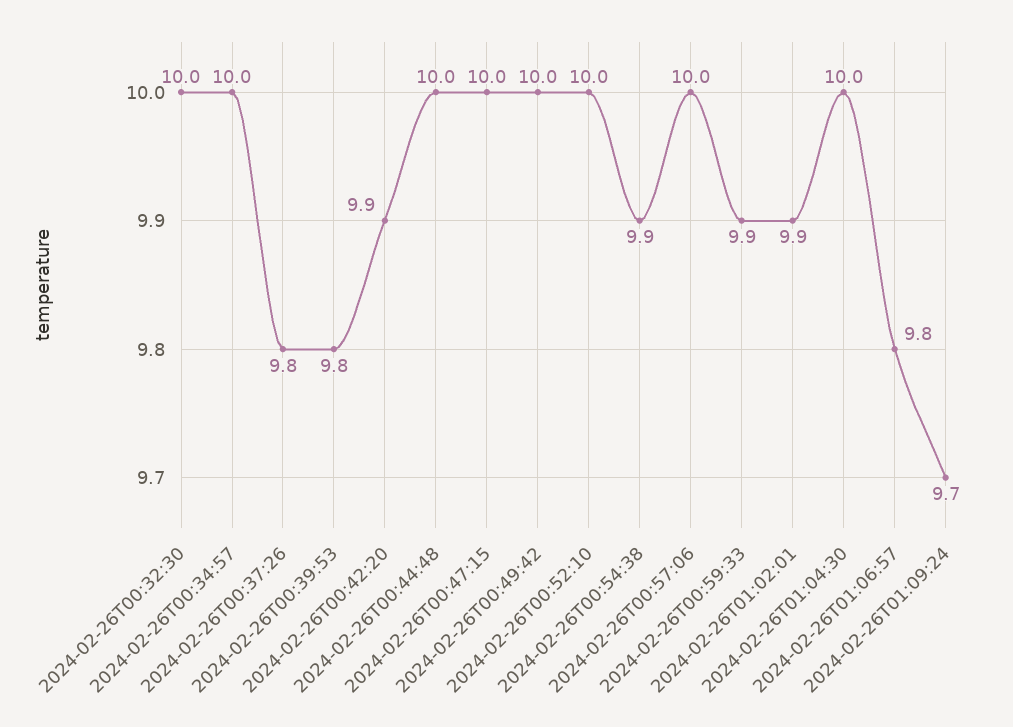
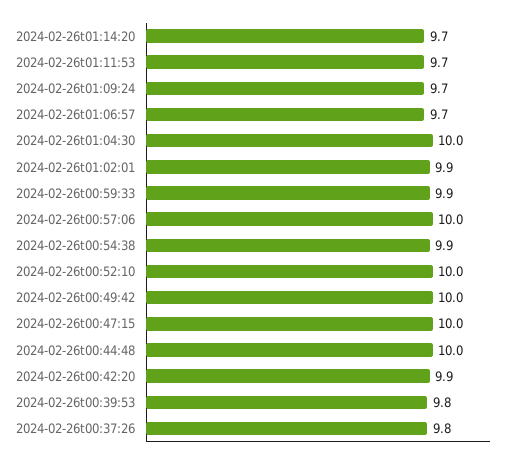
2024-02-26T00:32:30: 10 -> none
2024-02-26T00:34:57: 10 -> none
2024-02-26T01:06:57: 9.8 -> 9.7
2024-02-26t01:14:20: none -> 9.7
2024-02-26t01:11:53: none -> 9.7

